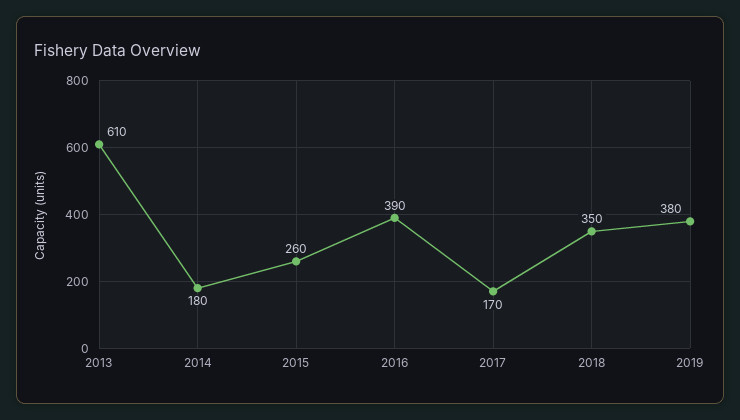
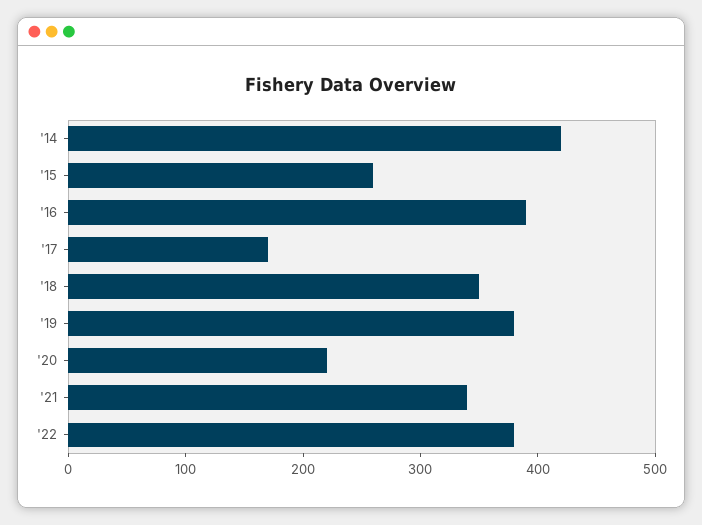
2013: 610 -> none
2014: 180 -> 420
'20: none -> 220
'21: none -> 340
'22: none -> 380

